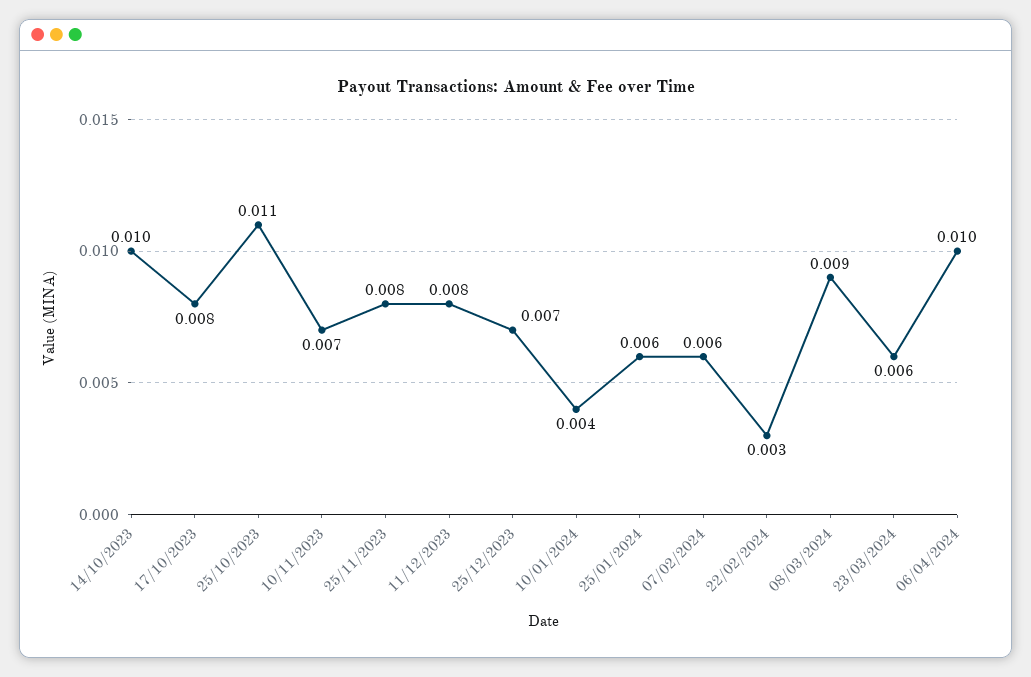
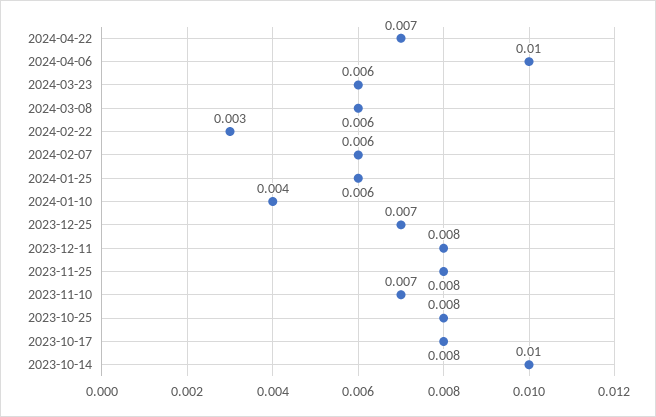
25/10/2023: 0.011 -> 0.008
08/03/2024: 0.009 -> 0.006
2024-04-22: none -> 0.007

